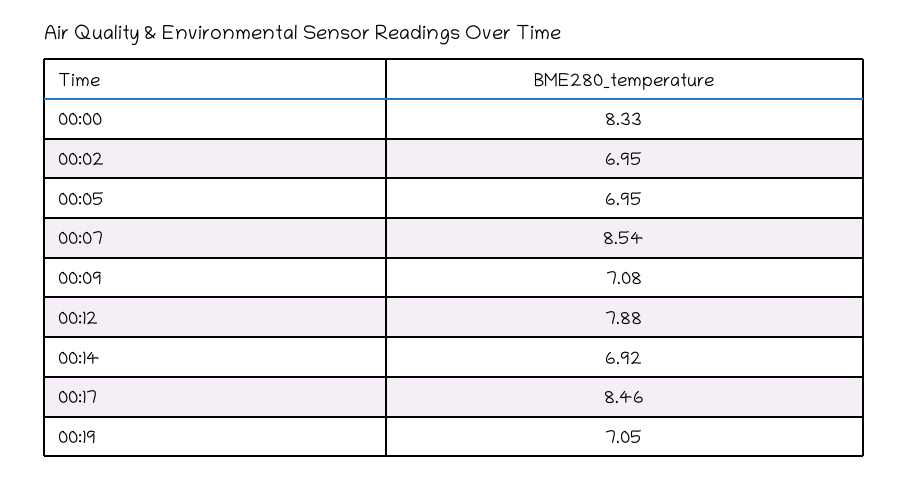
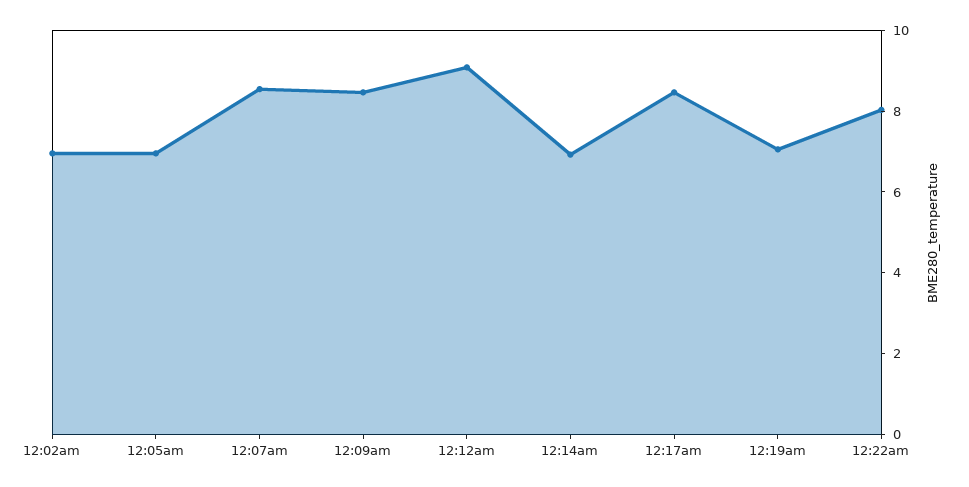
00:00: 8.33 -> none
00:09: 7.08 -> 8.5
00:12: 7.88 -> 9
12:22am: none -> 8

